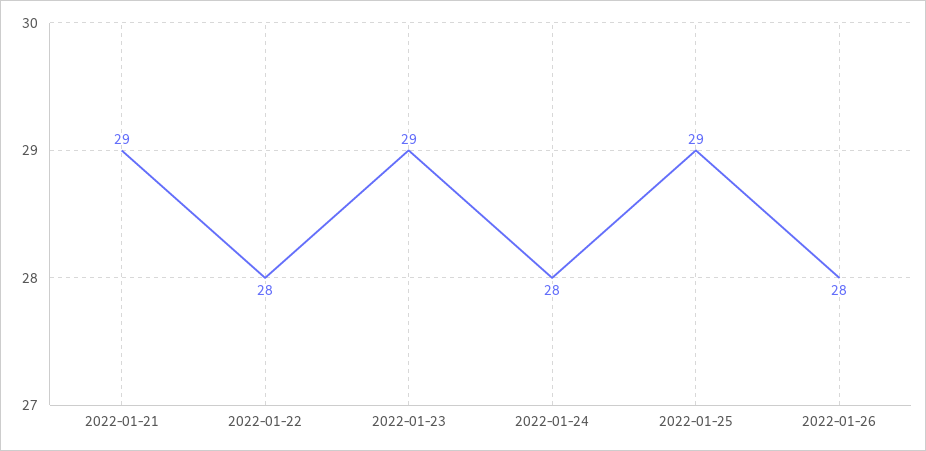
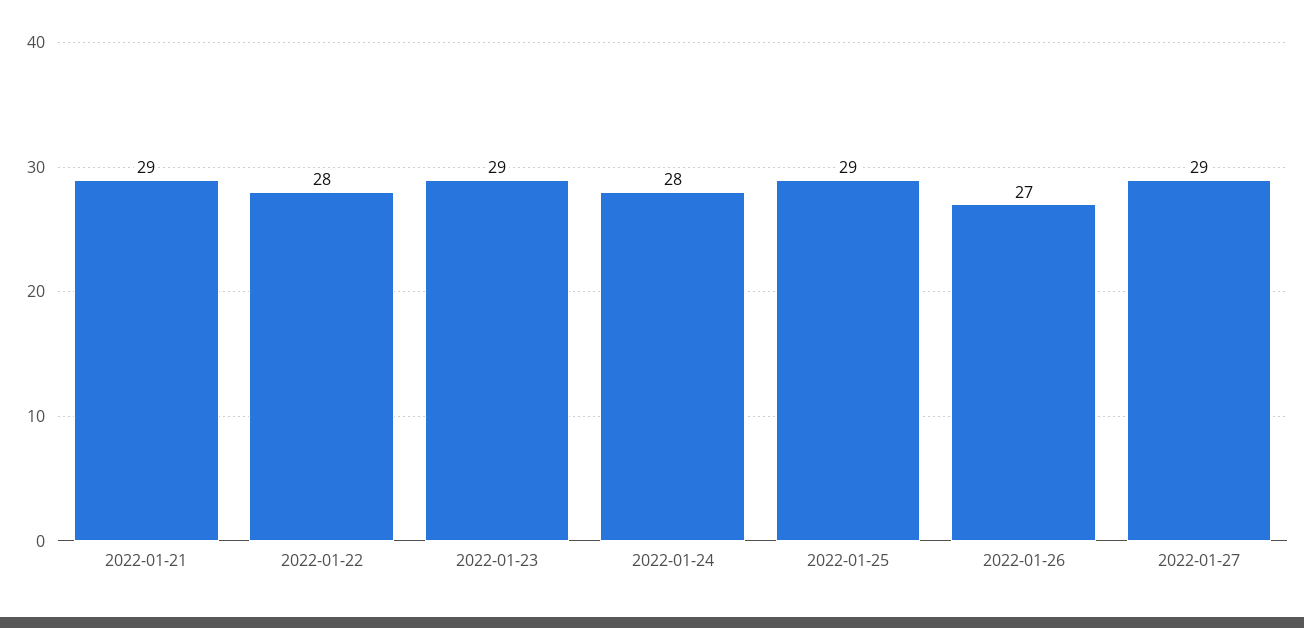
2022-01-26: 28 -> 27
2022-01-27: none -> 29

